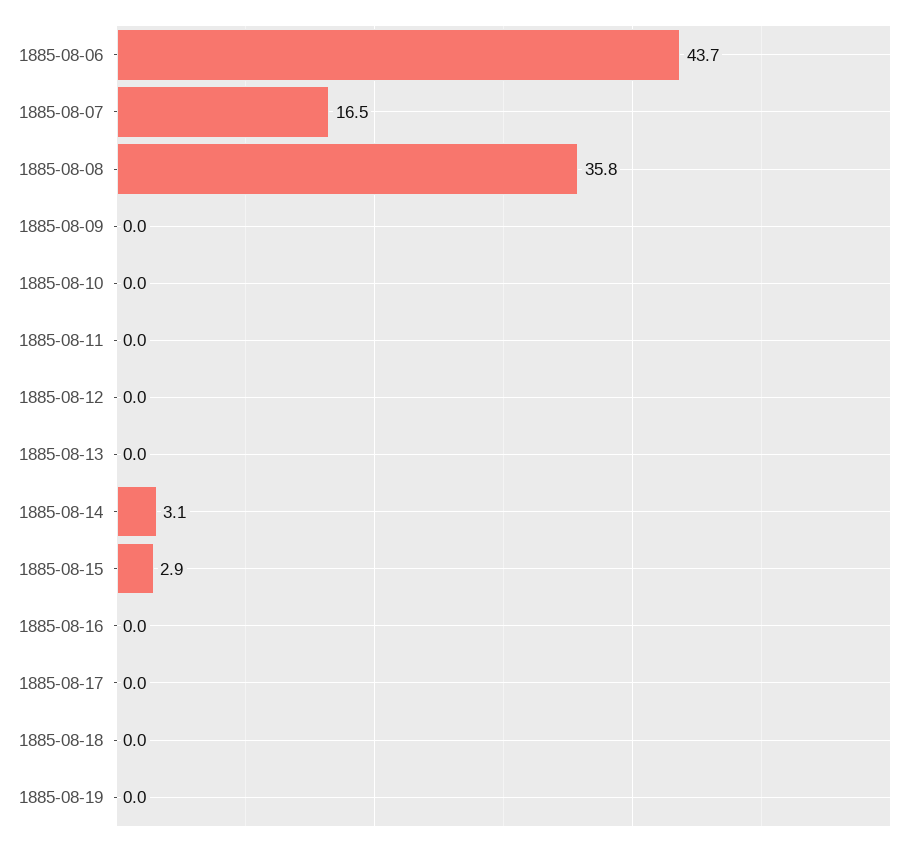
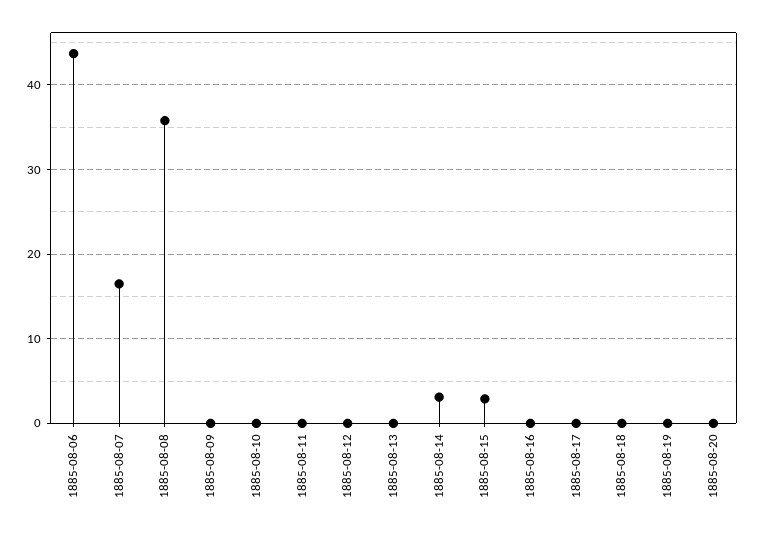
1885-08-20: none -> 0

